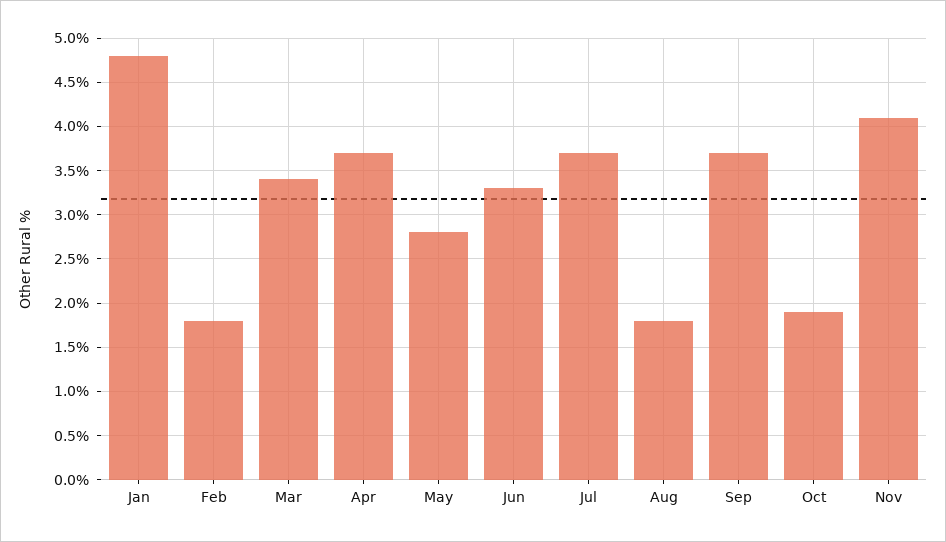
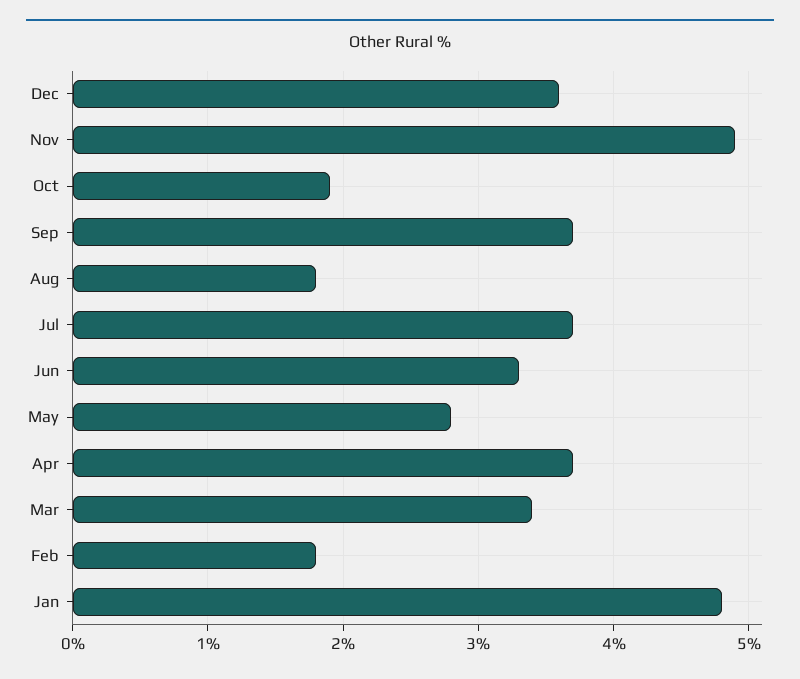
Nov: 4.1 -> 4.9
Dec: none -> 3.6

